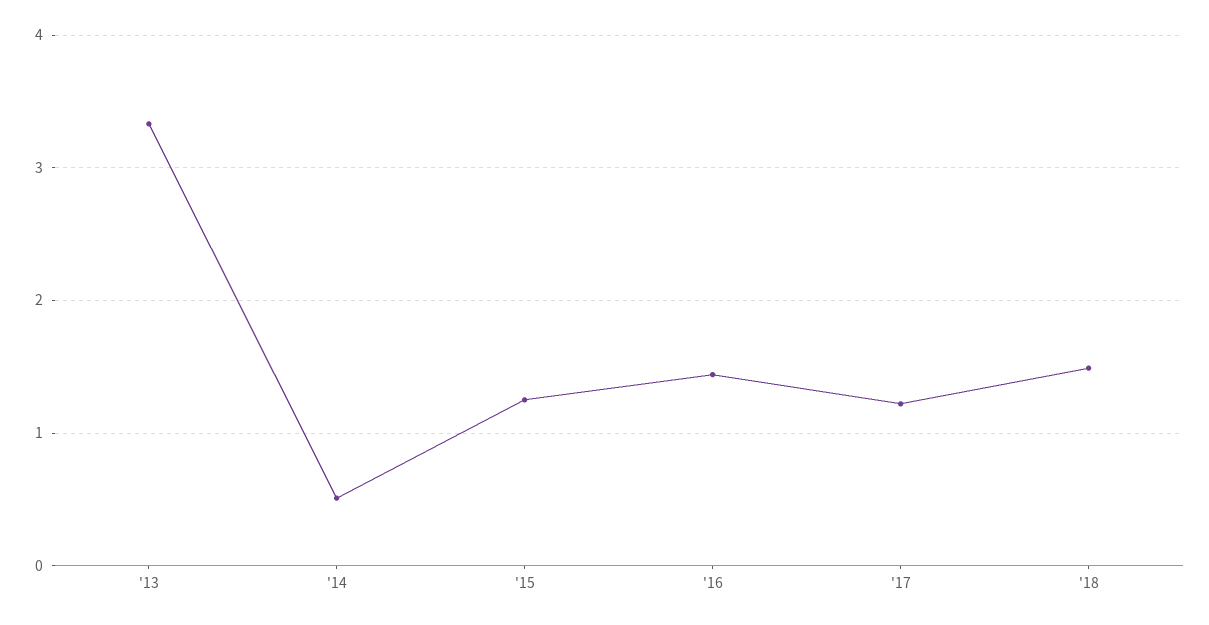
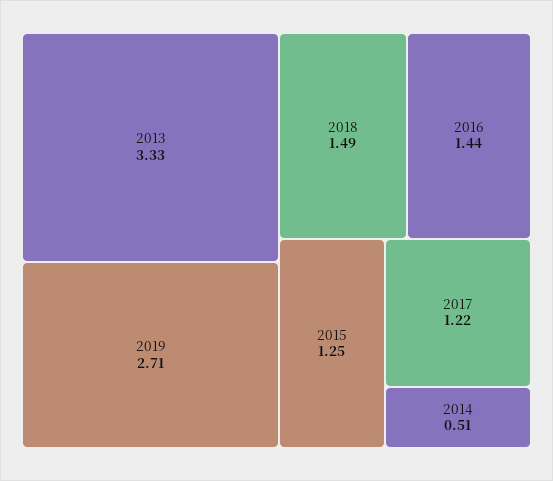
2019: none -> 2.71

